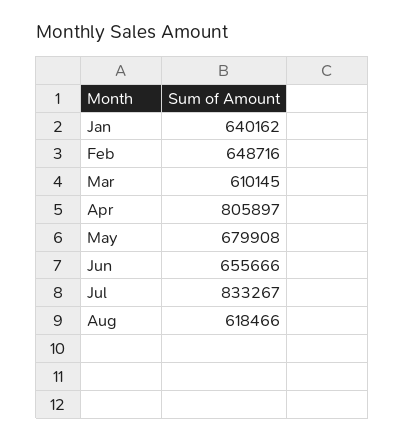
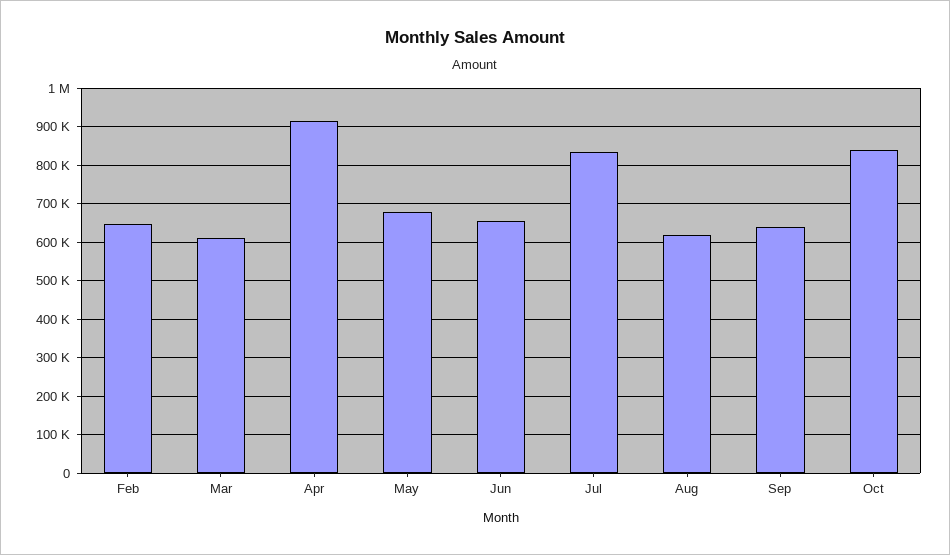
Jan: 640162 -> none
Apr: 805897 -> 920000
Sep: none -> 640000
Oct: none -> 840000

